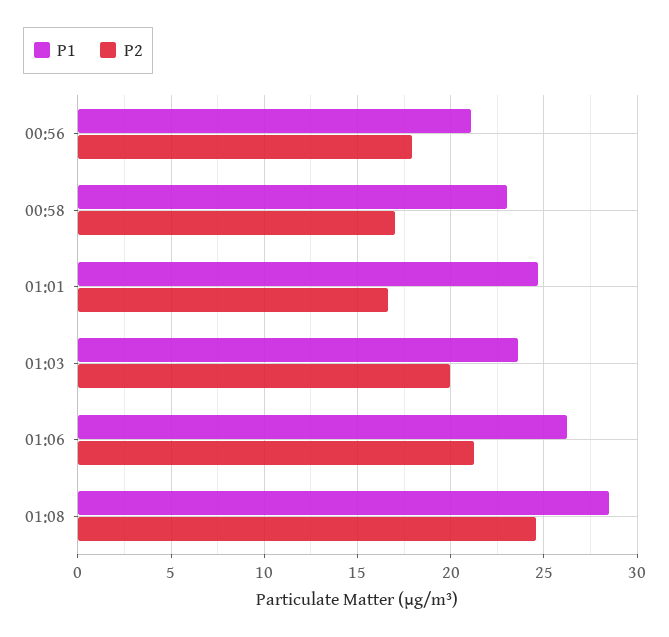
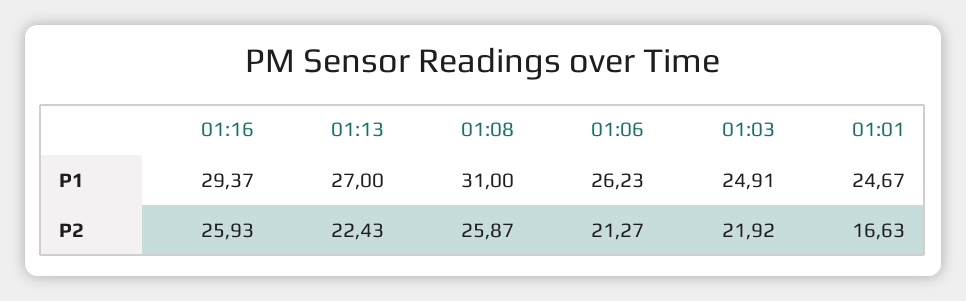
P1, 00:56: 21 -> none
P2, 00:56: 18 -> none
P1, 00:58: 23 -> none
P2, 00:58: 17 -> none
P1, 01:03: 23.5 -> 24.91
P2, 01:03: 20 -> 21.92
P1, 01:08: 28.5 -> 31
P2, 01:08: 24.5 -> 25.87
P1, 01:16: none -> 29.37
P1, 01:13: none -> 27
P2, 01:16: none -> 25.93
P2, 01:13: none -> 22.43

